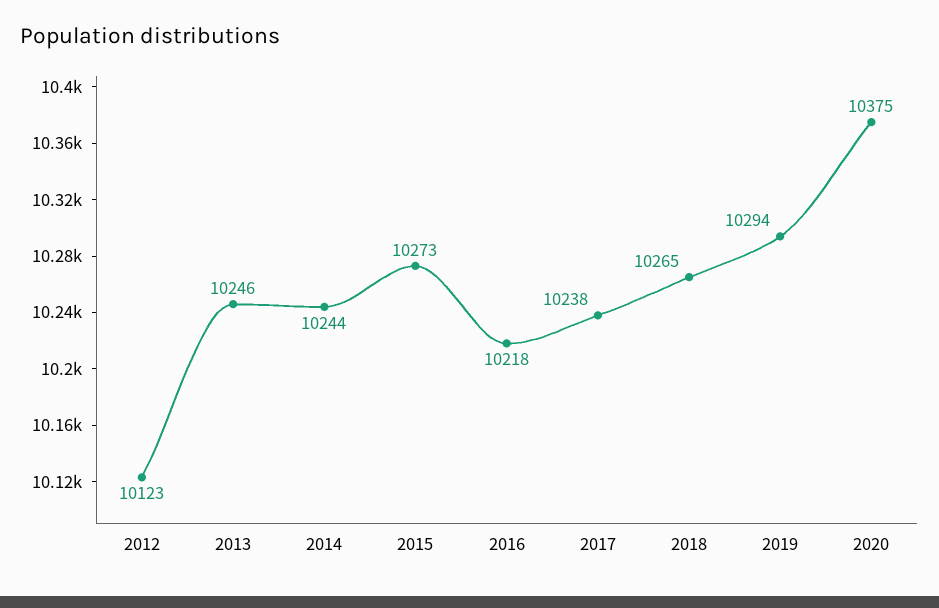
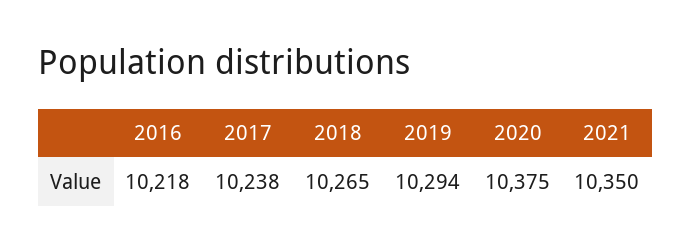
2012: 10123 -> none
2013: 10246 -> none
2014: 10244 -> none
2015: 10273 -> none
2021: none -> 10350

